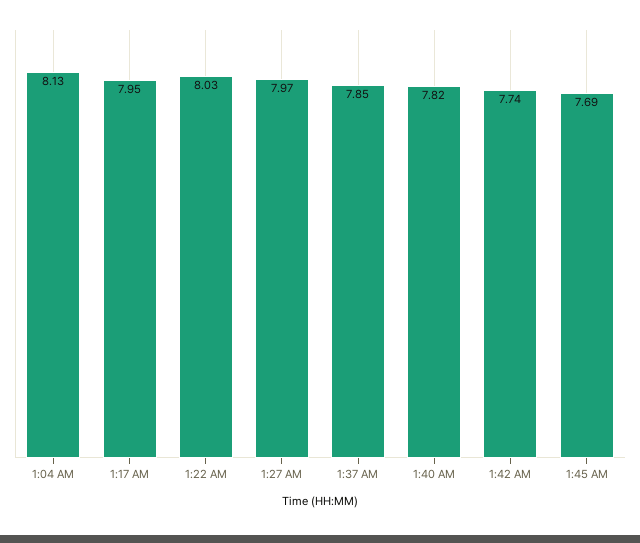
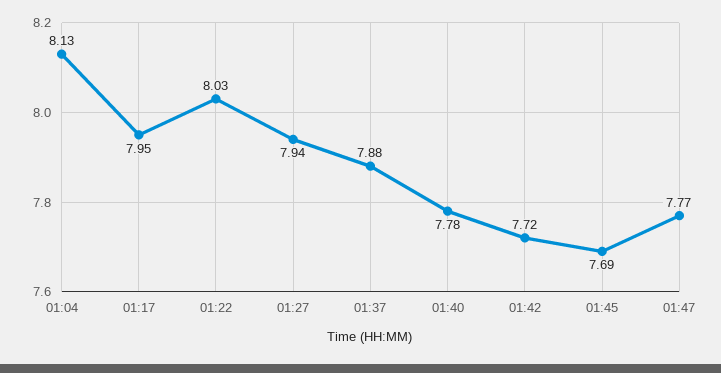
1:27 AM: 7.97 -> 7.94
1:37 AM: 7.85 -> 7.88
1:40 AM: 7.82 -> 7.78
1:42 AM: 7.74 -> 7.72
01:47: none -> 7.77

